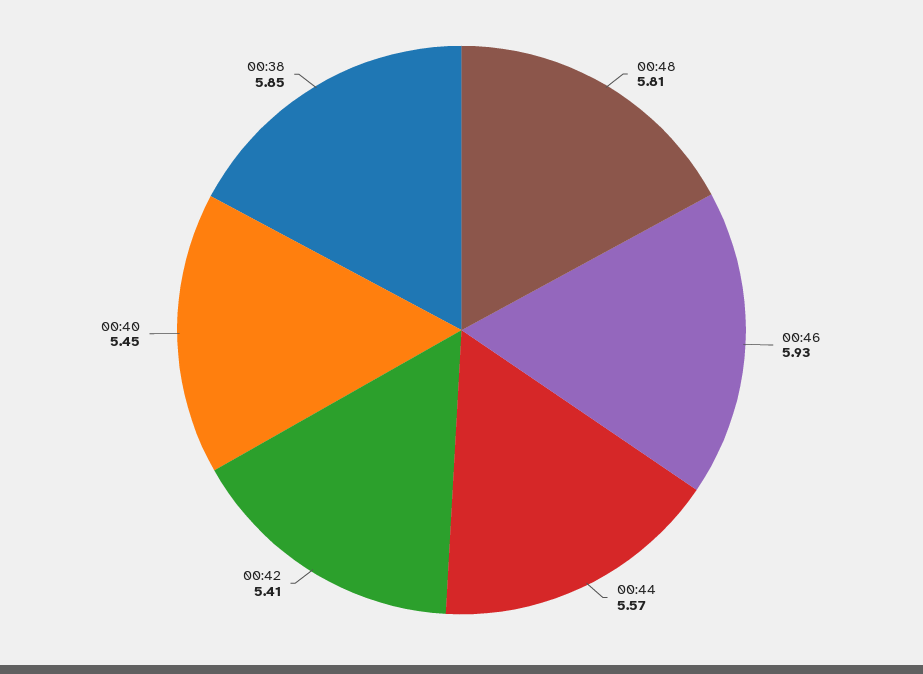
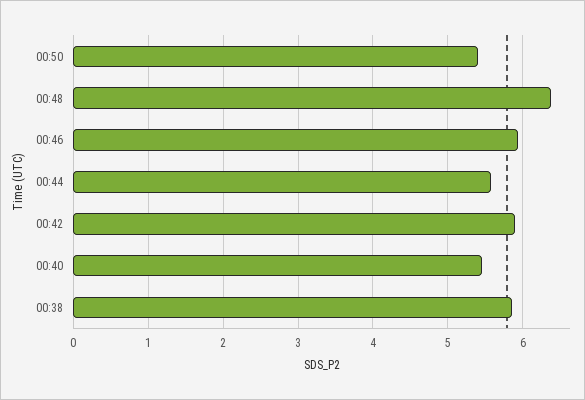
00:48: 5.81 -> 6.4
00:42: 5.41 -> 5.9
00:50: none -> 5.4

